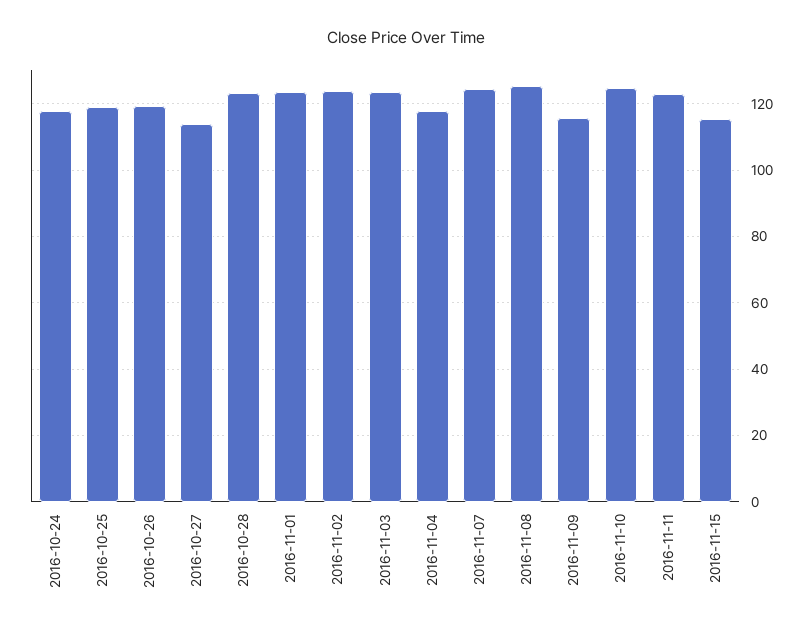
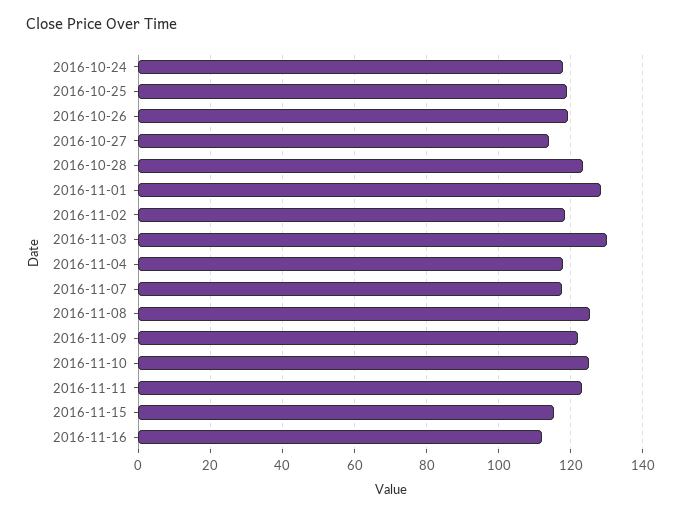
2016-11-01: 124 -> 128
2016-11-02: 124 -> 118
2016-11-03: 124 -> 130
2016-11-07: 124 -> 118
2016-11-09: 116 -> 122
2016-11-16: none -> 112

